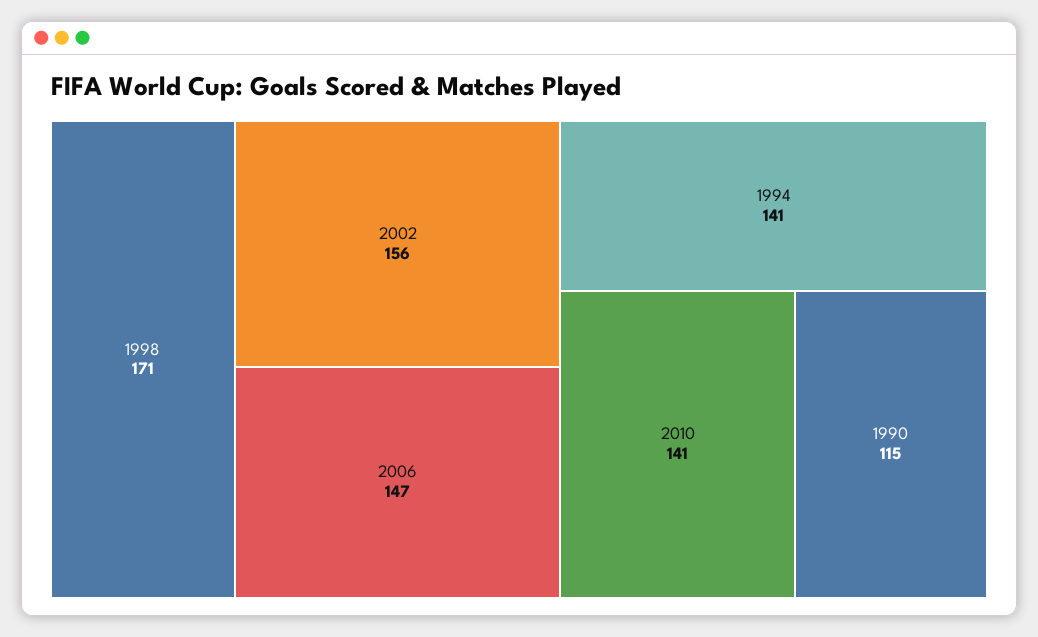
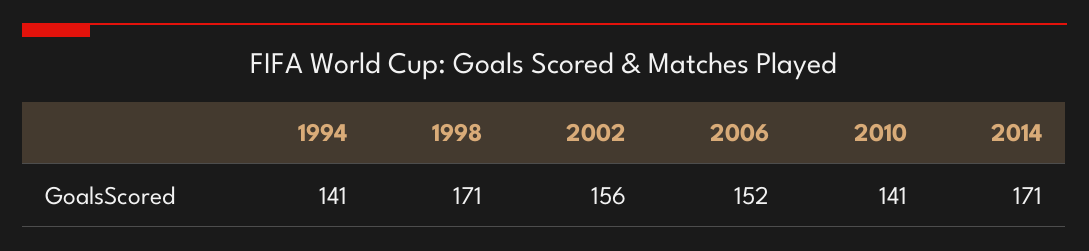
2006: 147 -> 152
1990: 115 -> none
2014: none -> 171

